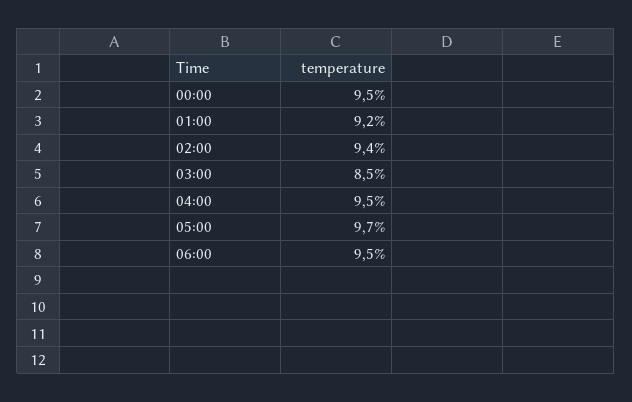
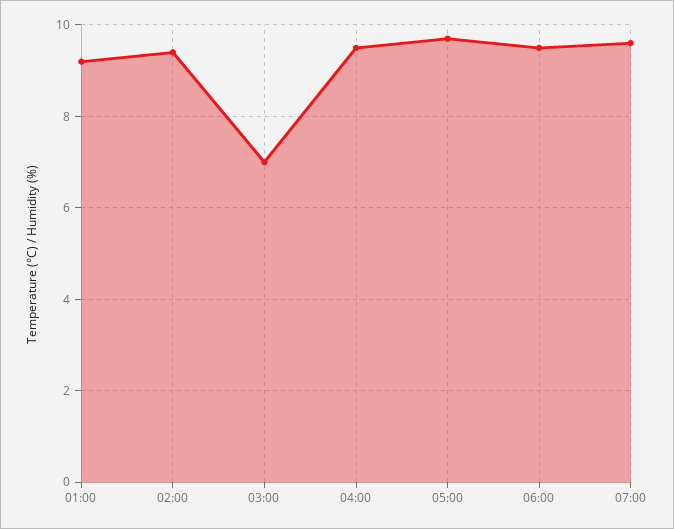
00:00: 9.5 -> none
03:00: 8.5 -> 7
07:00: none -> 9.5

